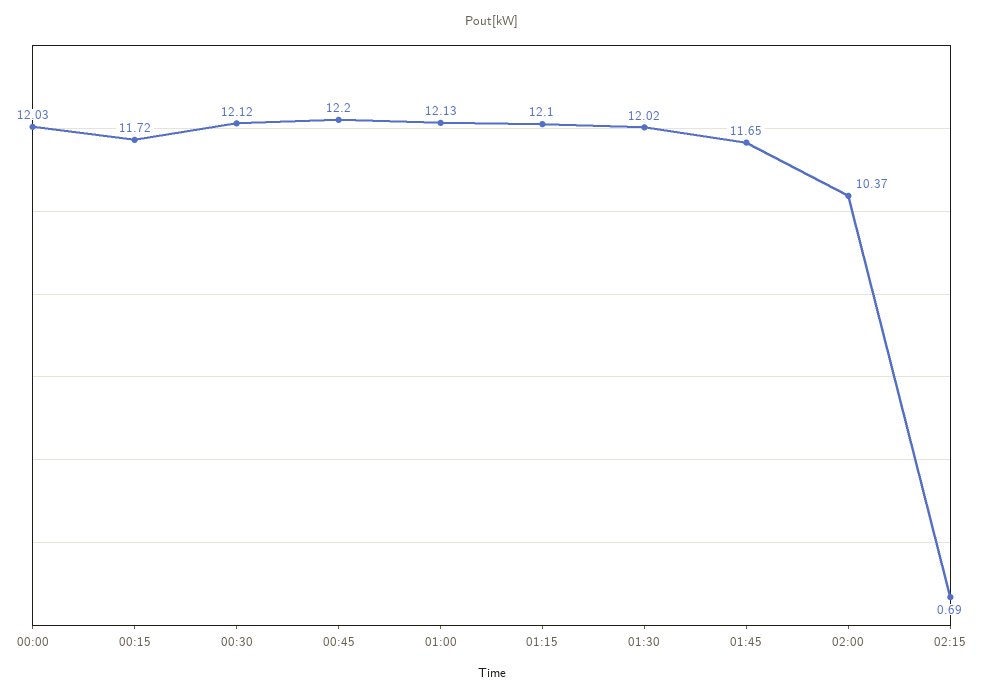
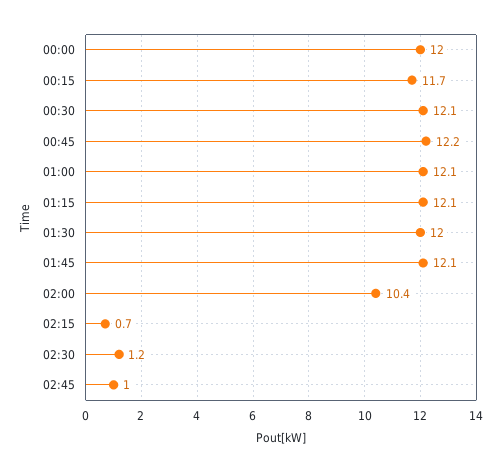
01:45: 11.65 -> 12.1
02:30: none -> 1.2
02:45: none -> 1

